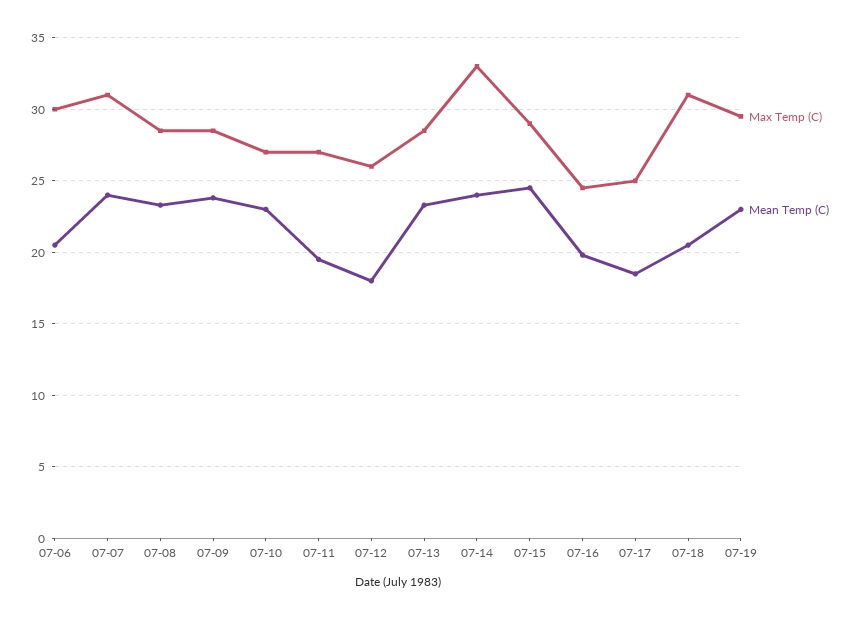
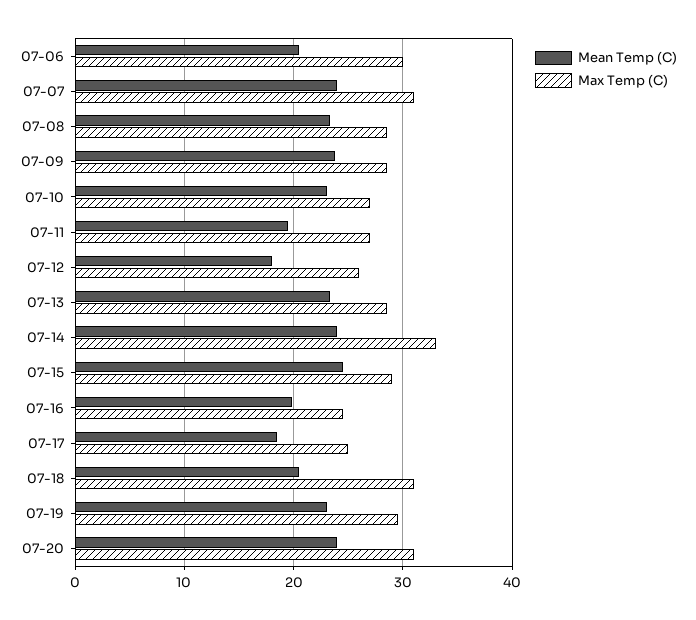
Mean Temp (C), 07-20: none -> 24
Max Temp (C), 07-20: none -> 31

